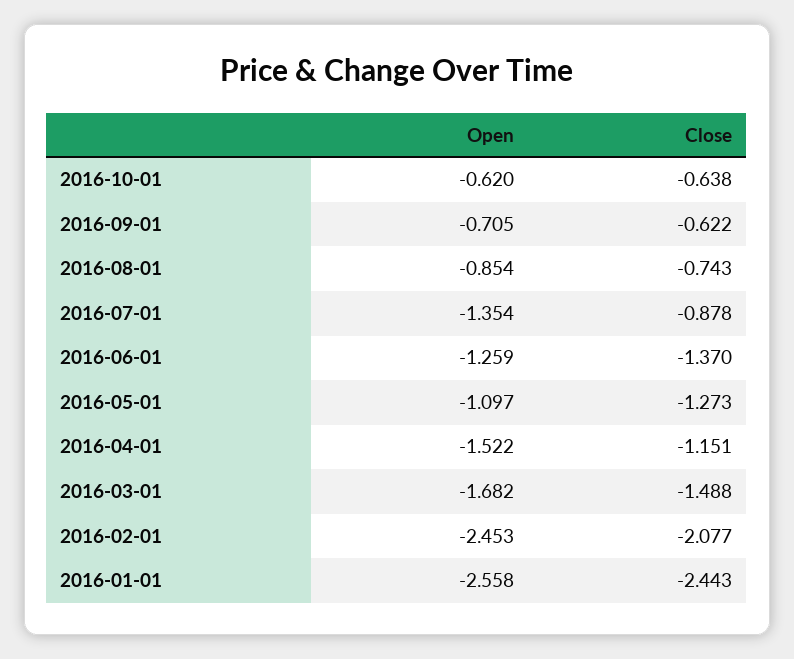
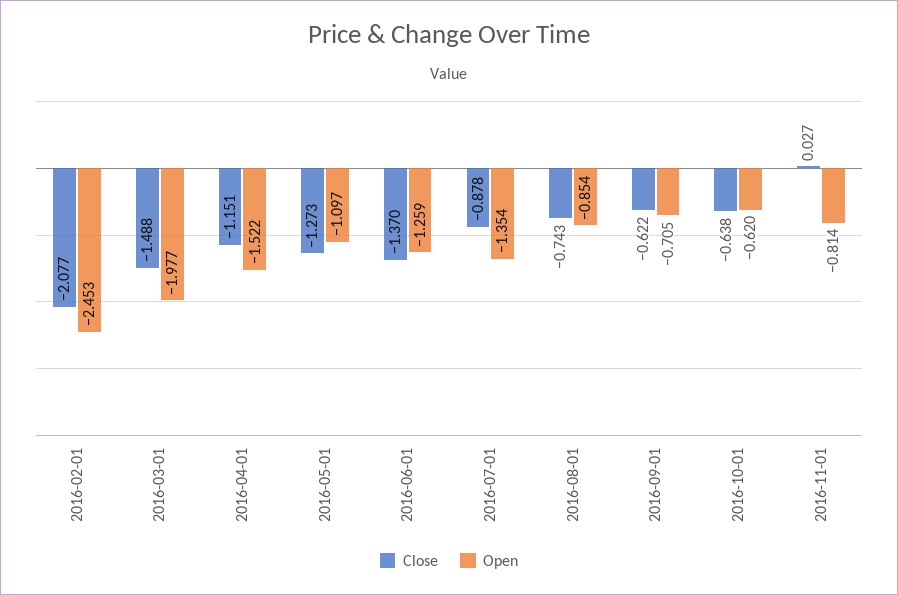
Open, 2016-03-01: -1.682 -> -1.977
Open, 2016-01-01: -2.558 -> none
Close, 2016-01-01: -2.443 -> none
Close, 2016-11-01: none -> 0.027
Open, 2016-11-01: none -> -0.814

